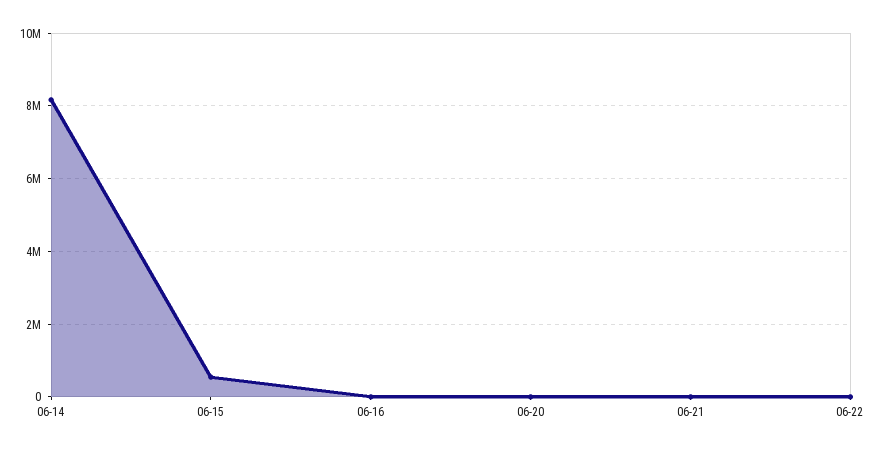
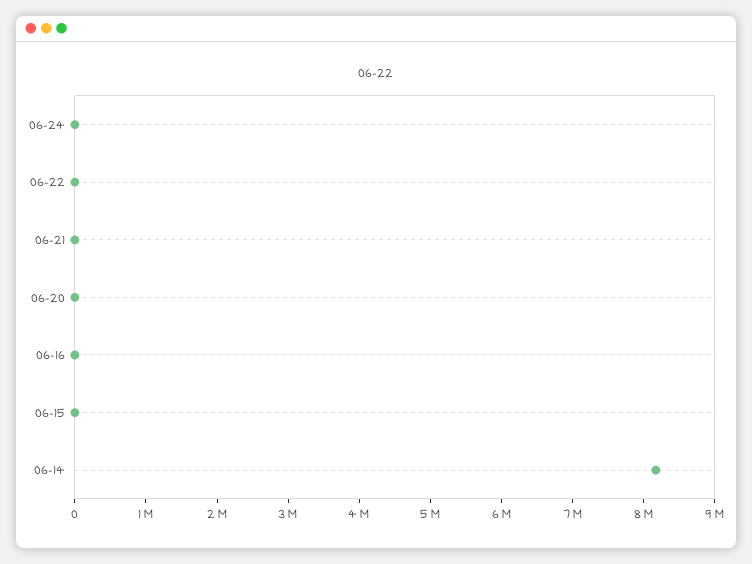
06-15: 600000 -> 0
06-24: none -> 0

